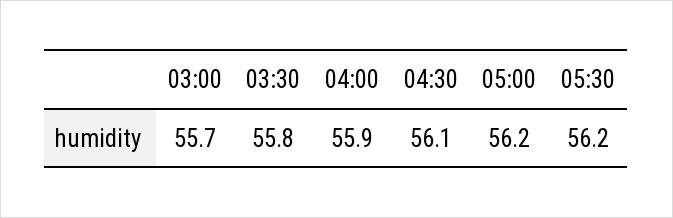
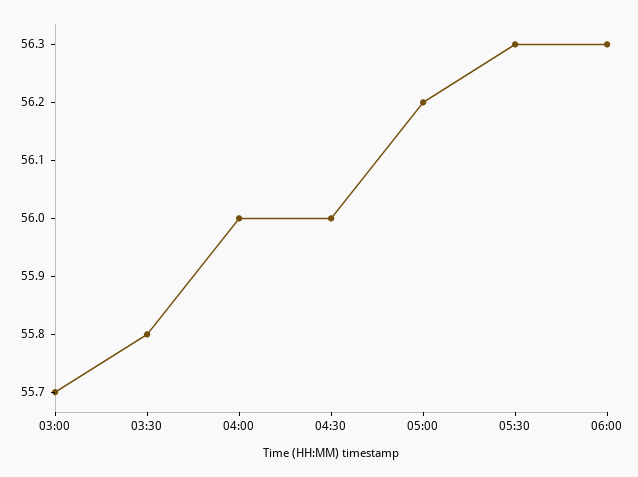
04:00: 55.9 -> 56
04:30: 56.1 -> 56
05:30: 56.2 -> 56.3
06:00: none -> 56.3

